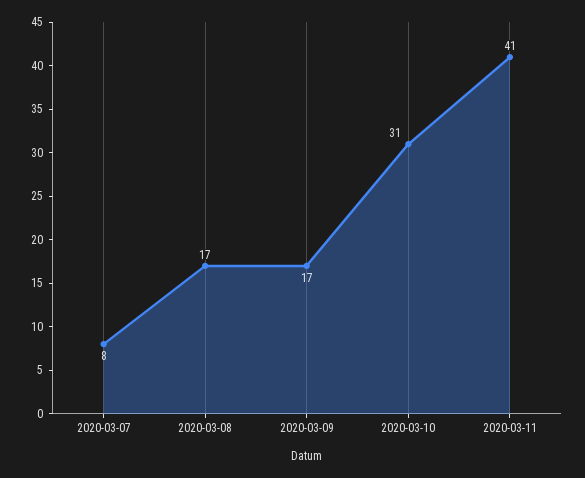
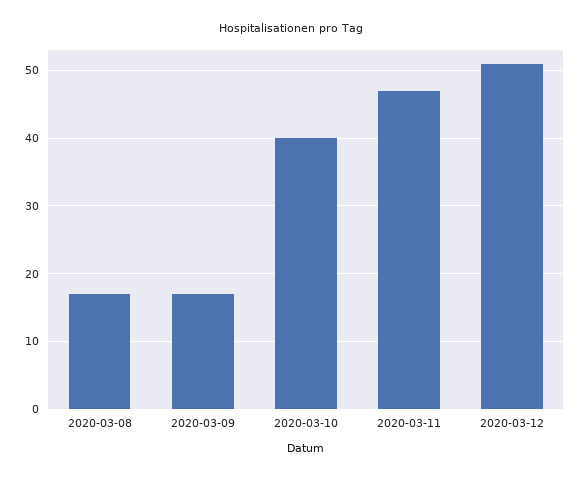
2020-03-07: 8 -> none
2020-03-10: 31 -> 40
2020-03-11: 41 -> 47
2020-03-12: none -> 51

